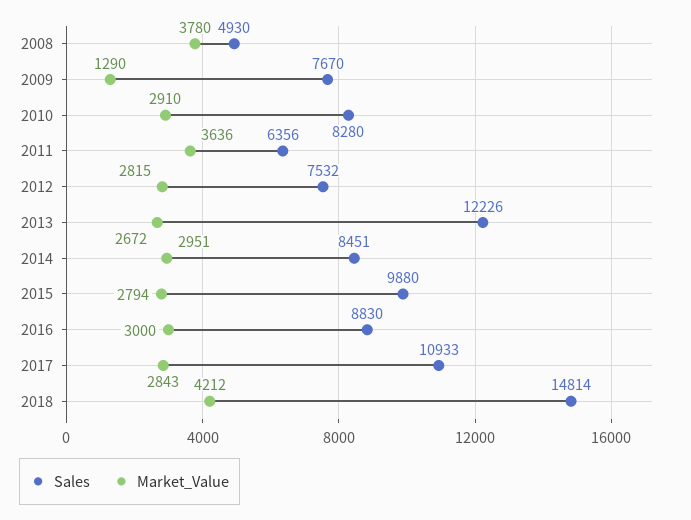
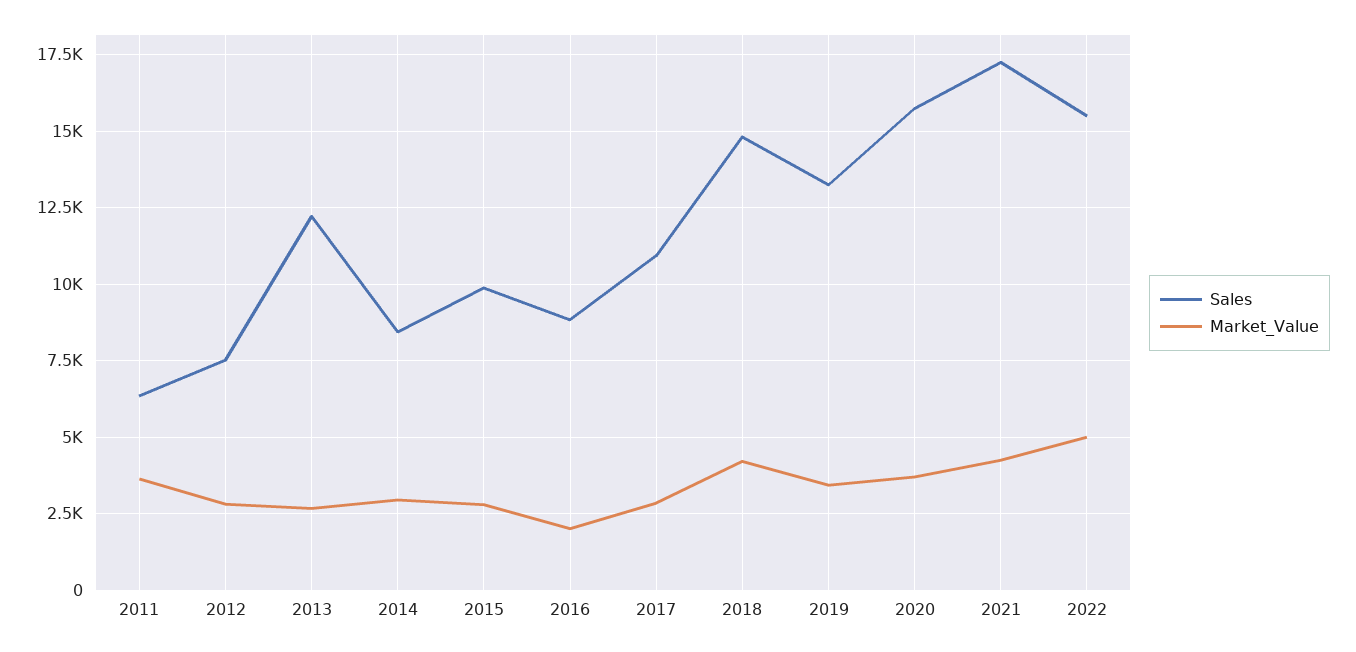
Sales, 2008: 4930 -> none
Market_Value, 2008: 3780 -> none
Sales, 2009: 7670 -> none
Market_Value, 2009: 1290 -> none
Sales, 2010: 8280 -> none
Market_Value, 2010: 2910 -> none
Market_Value, 2016: 3000 -> 2000
Sales, 2019: none -> 13250
Market_Value, 2019: none -> 3500
Sales, 2020: none -> 15750
Market_Value, 2020: none -> 3750
Sales, 2021: none -> 17250
Market_Value, 2021: none -> 4250
Sales, 2022: none -> 15500
Market_Value, 2022: none -> 5000

